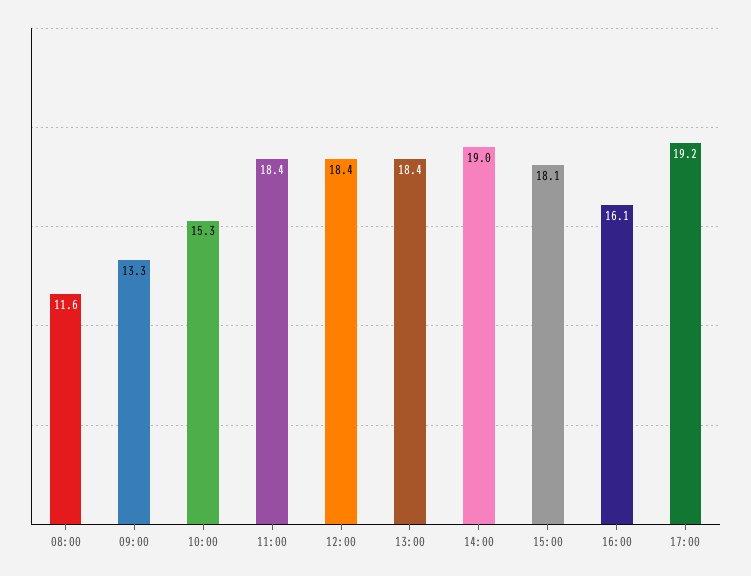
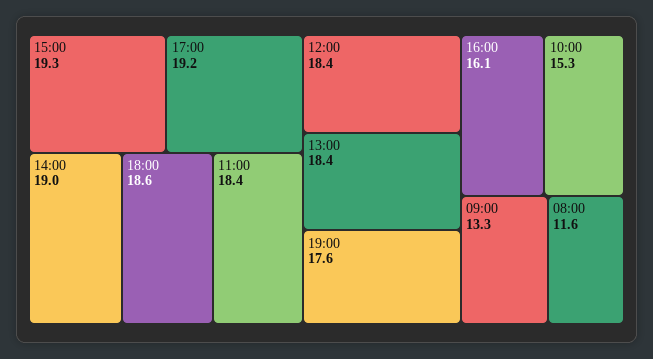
15:00: 18.1 -> 19.3
18:00: none -> 18.6
19:00: none -> 17.6

